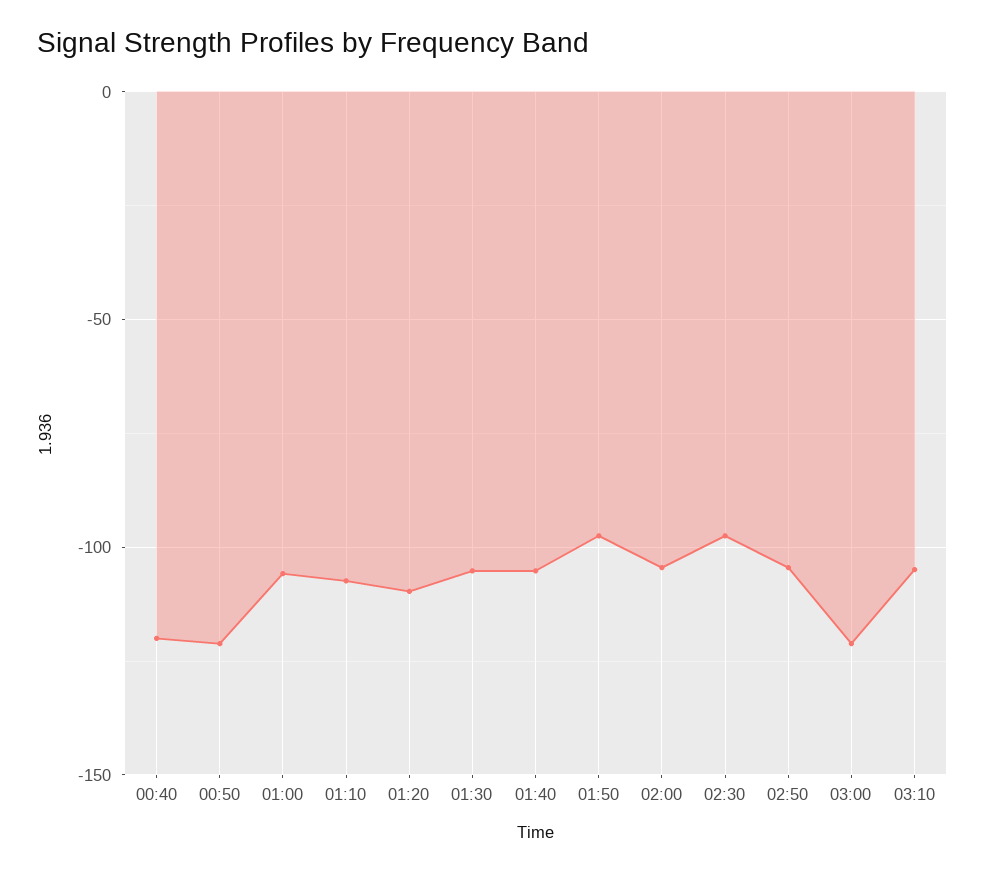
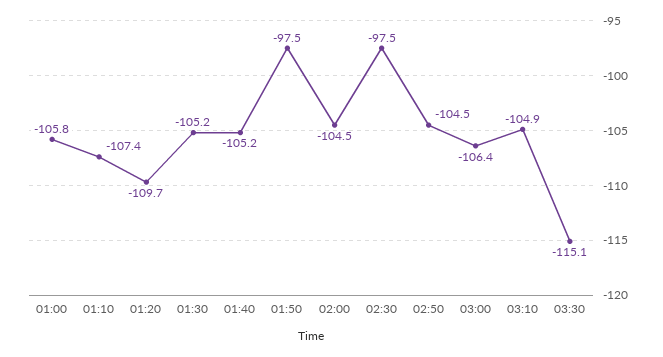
00:40: -120 -> none
00:50: -120 -> none
03:00: -120 -> -106.4
03:30: none -> -115.1

